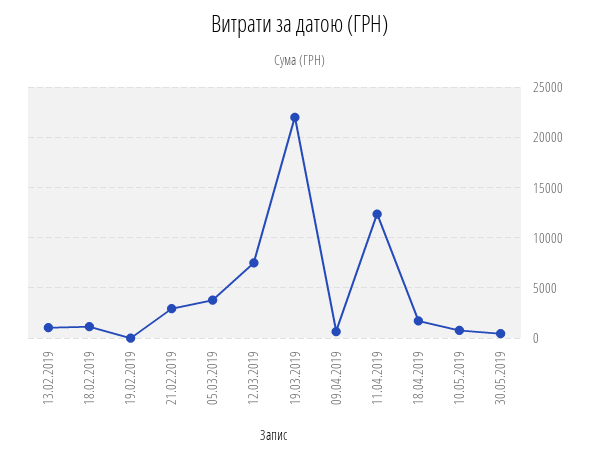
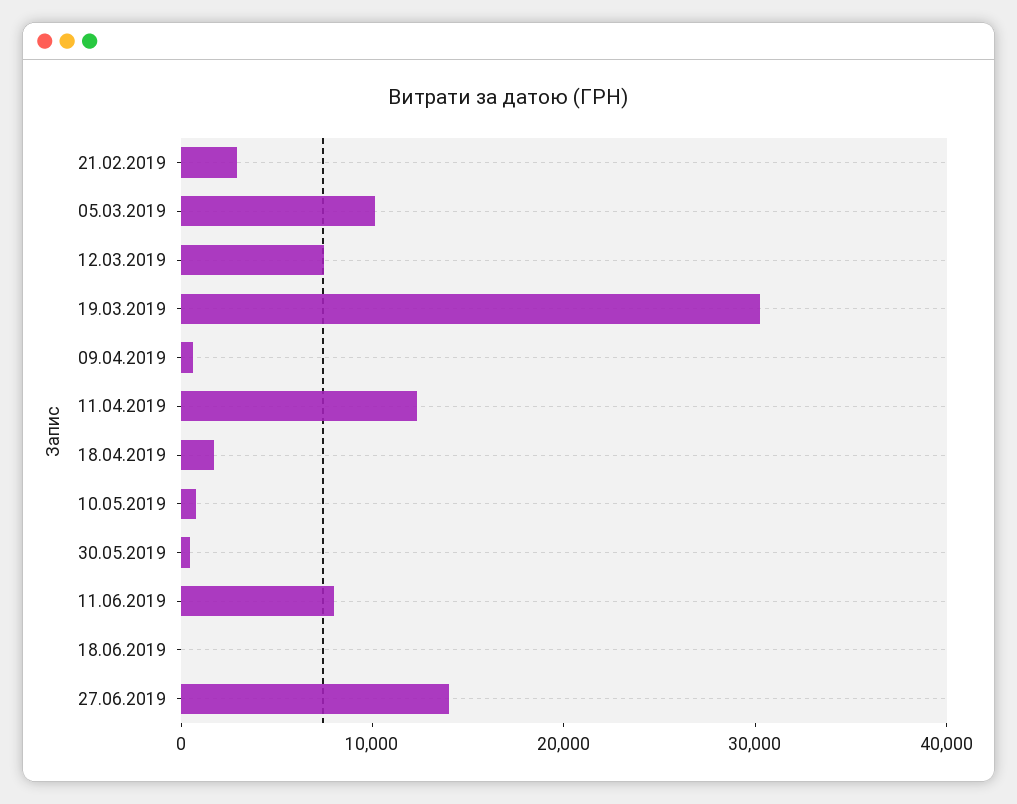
13.02.2019: 1000 -> none
18.02.2019: 1000 -> none
19.02.2019: 0 -> none
05.03.2019: 4000 -> 10000
19.03.2019: 22000 -> 30000
11.06.2019: none -> 8000
18.06.2019: none -> 0
27.06.2019: none -> 14000

